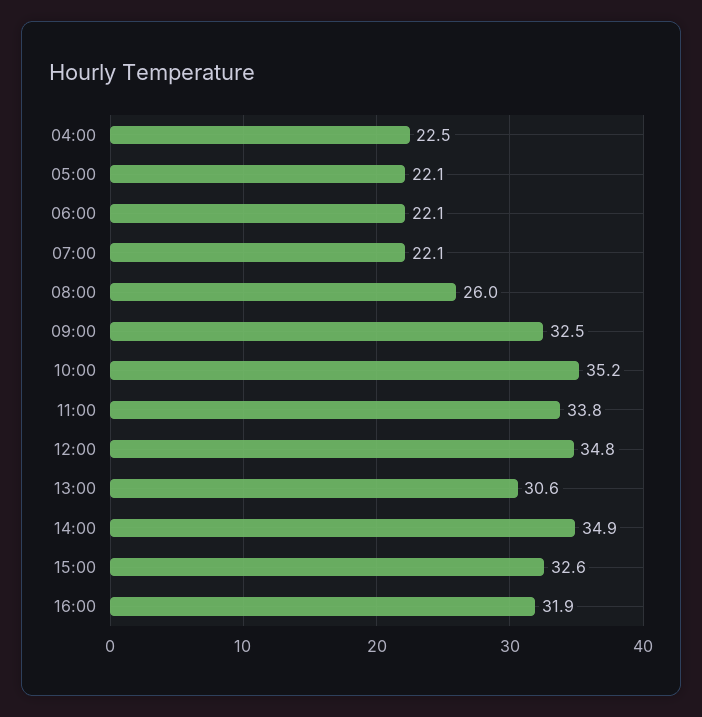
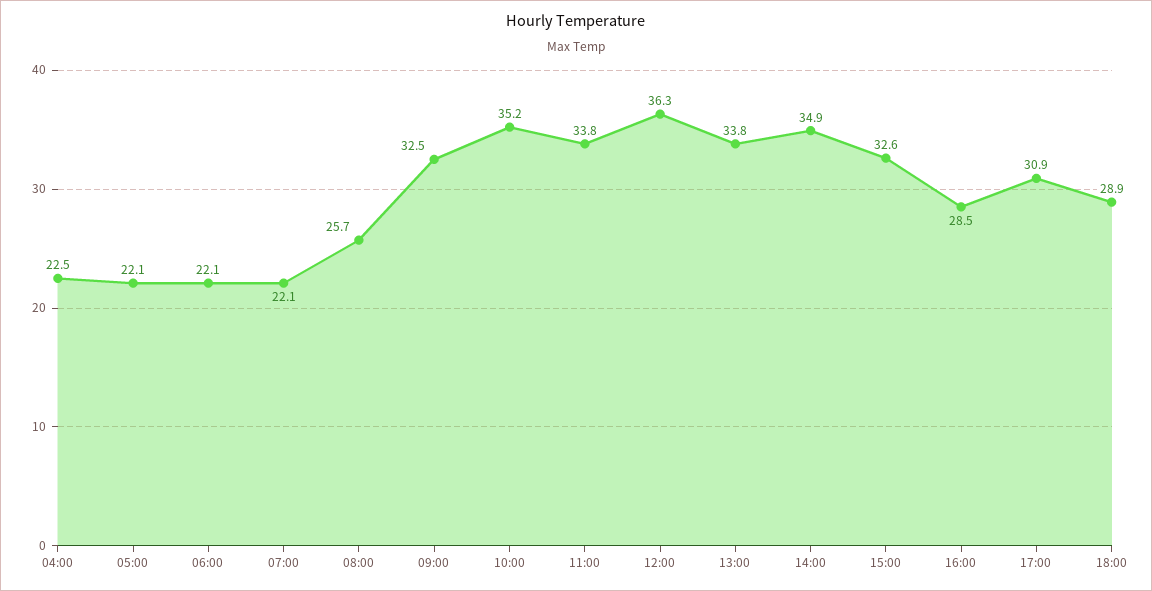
08:00: 26 -> 25.7
12:00: 34.8 -> 36.3
13:00: 30.6 -> 33.8
16:00: 31.9 -> 28.5
17:00: none -> 30.9
18:00: none -> 28.9

